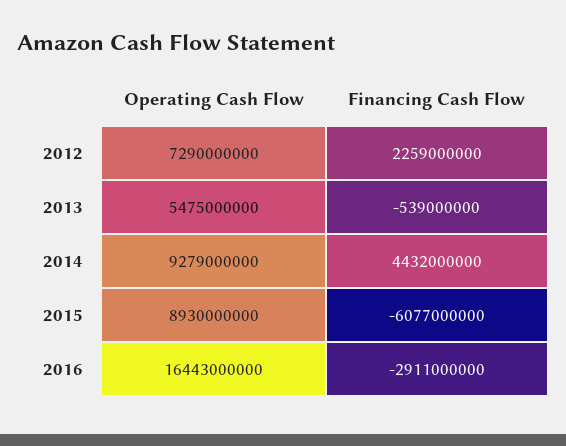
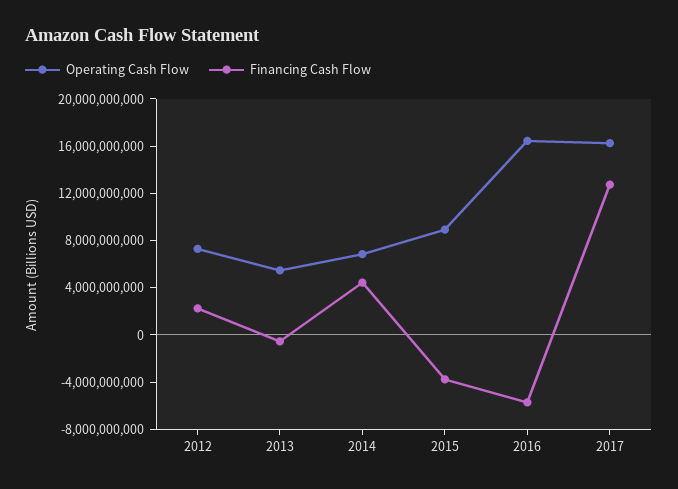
Operating Cash Flow, 2014: 9279000000 -> 7000000000
Financing Cash Flow, 2015: -6077000000 -> -4000000000
Financing Cash Flow, 2016: -2911000000 -> -6000000000
Operating Cash Flow, 2017: none -> 16000000000
Financing Cash Flow, 2017: none -> 13000000000

